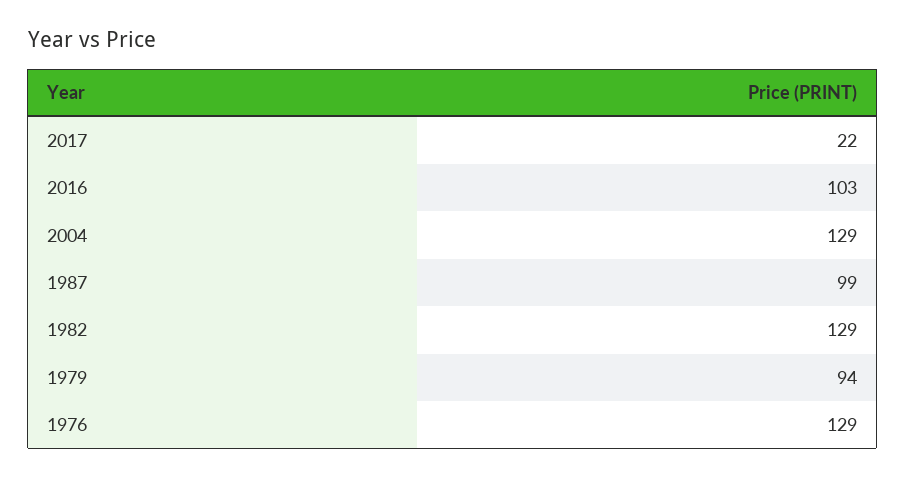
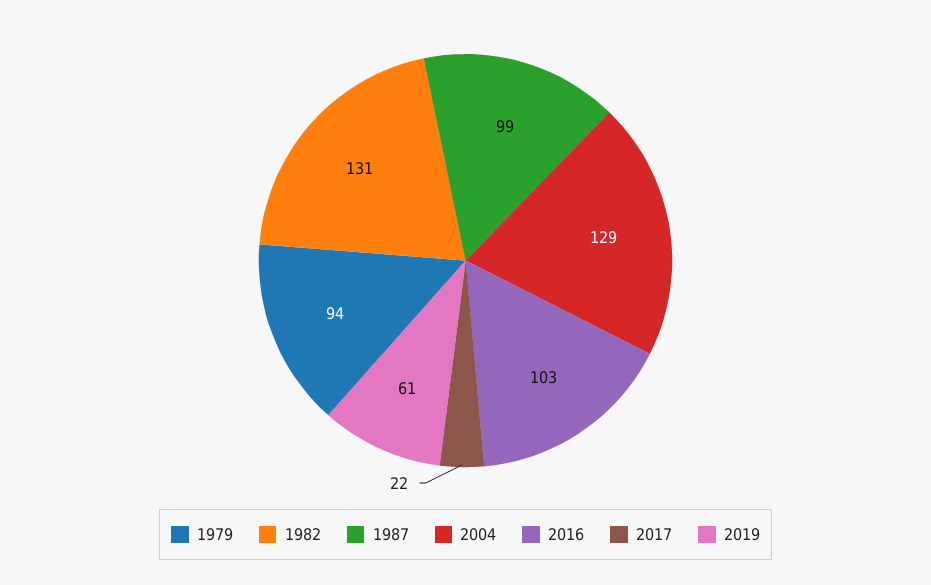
1982: 129 -> 131
1976: 129 -> none
2019: none -> 61

